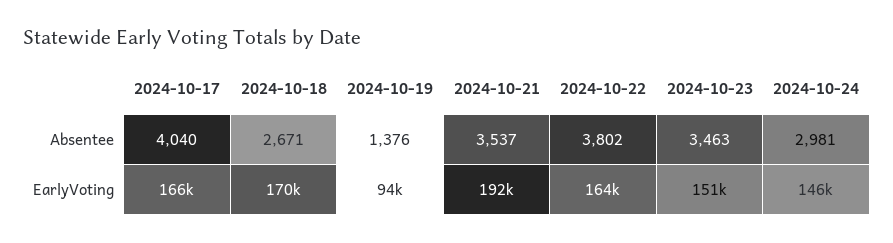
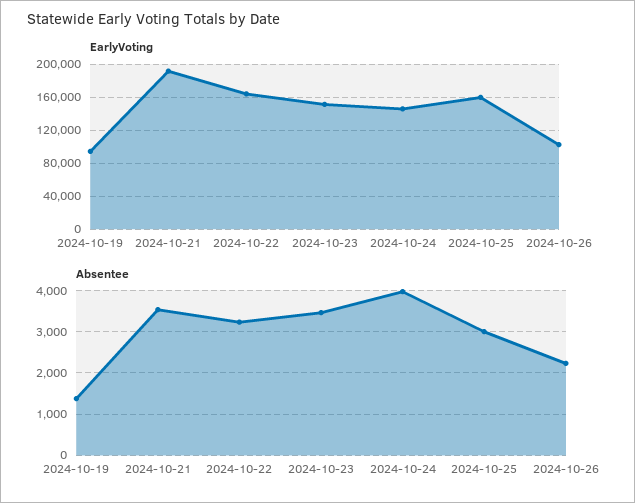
Absentee, 2024-10-17: 4040 -> none
Absentee, 2024-10-18: 2671 -> none
Absentee, 2024-10-22: 3802 -> 3200
Absentee, 2024-10-24: 2981 -> 4000
EarlyVoting, 2024-10-17: 166000 -> none
EarlyVoting, 2024-10-18: 170000 -> none
EarlyVoting, 2024-10-25: none -> 160000
EarlyVoting, 2024-10-26: none -> 100000
Absentee, 2024-10-25: none -> 3000
Absentee, 2024-10-26: none -> 2200

